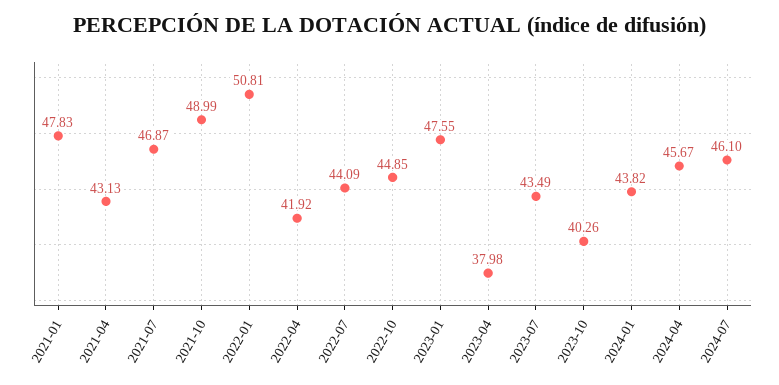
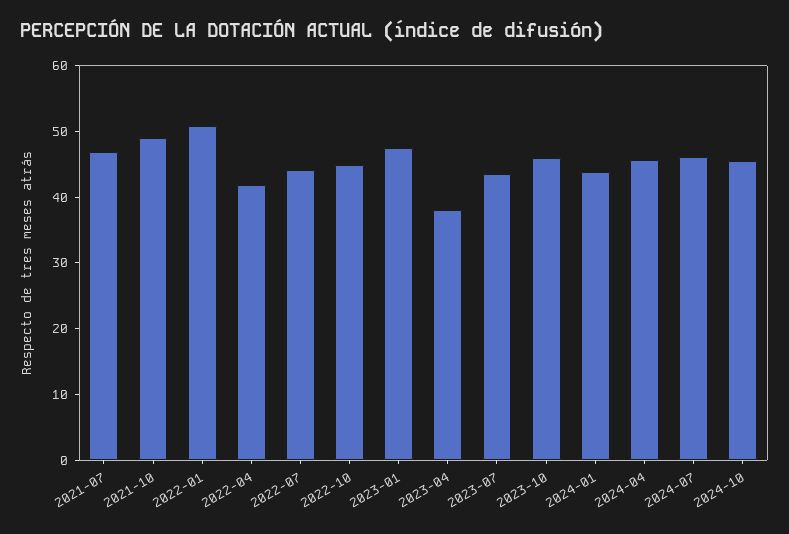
2021-01: 47.83 -> none
2021-04: 43.13 -> none
2023-10: 40.26 -> 46
2024-10: none -> 46

